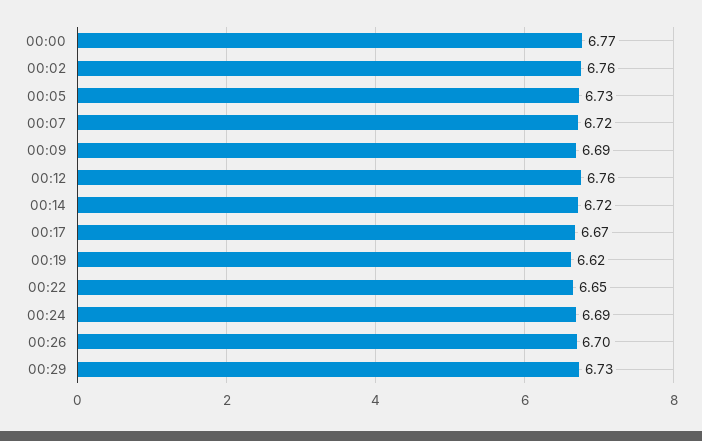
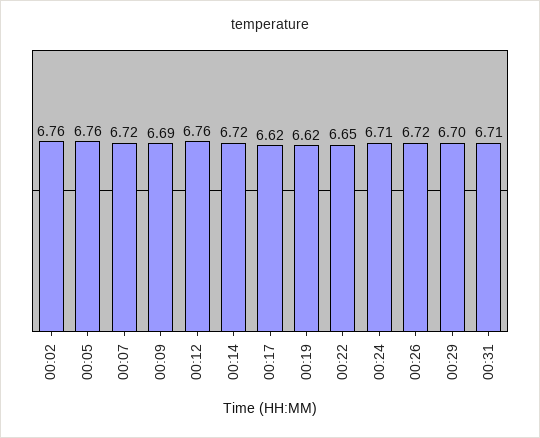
00:00: 6.77 -> none
00:05: 6.73 -> 6.76
00:17: 6.67 -> 6.62
00:24: 6.69 -> 6.71
00:26: 6.7 -> 6.72
00:29: 6.73 -> 6.7
00:31: none -> 6.71

